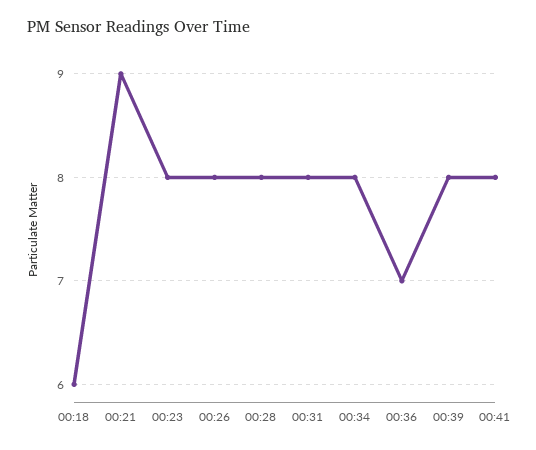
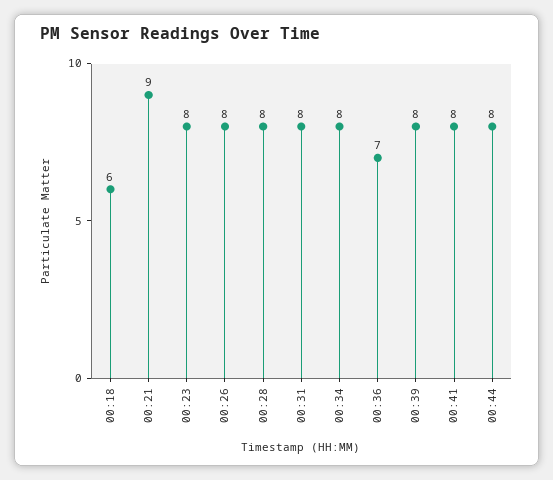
00:44: none -> 8

